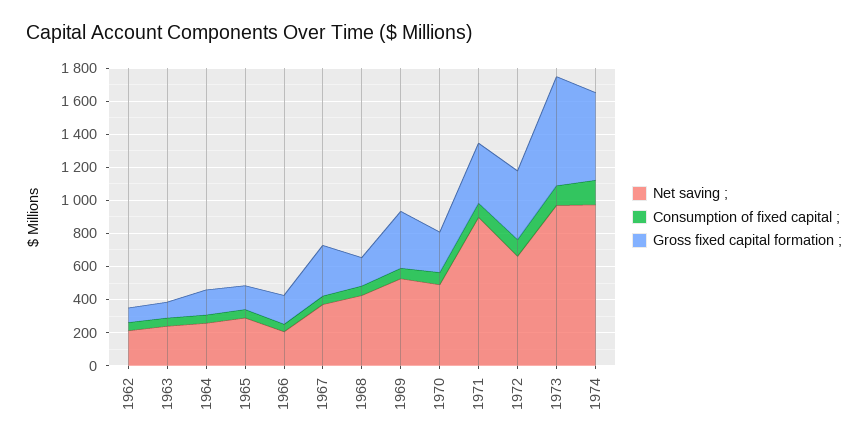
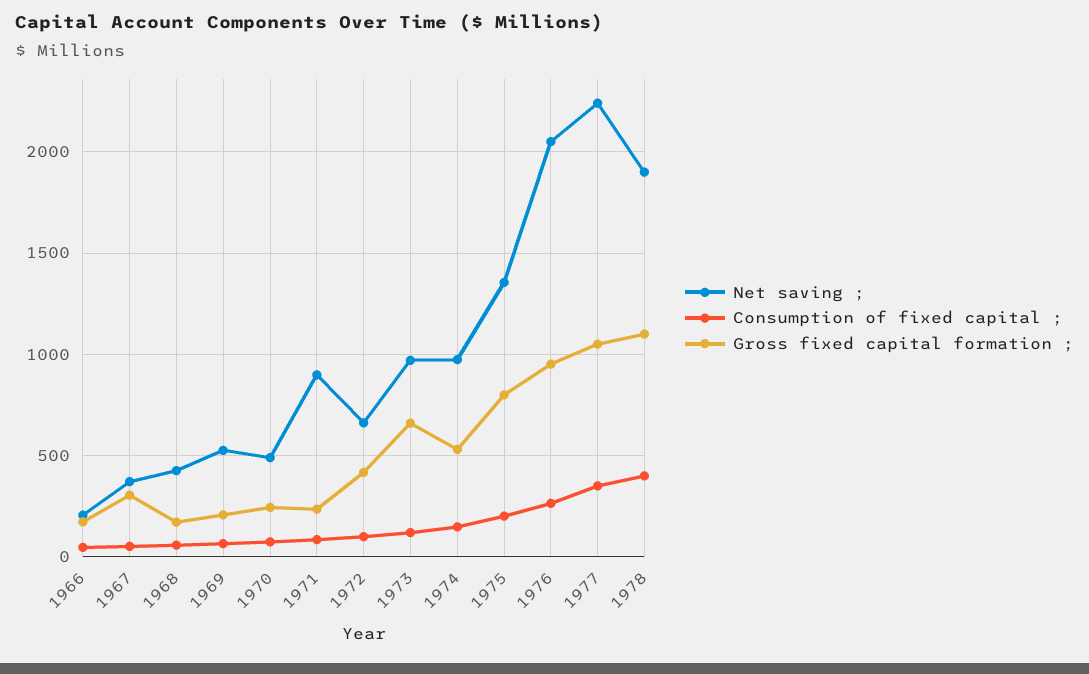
Net saving ;, 1962: 200 -> none
Consumption of fixed capital ;, 1962: 50 -> none
Gross fixed capital formation ;, 1962: 100 -> none
Net saving ;, 1963: 250 -> none
Consumption of fixed capital ;, 1963: 50 -> none
Gross fixed capital formation ;, 1963: 100 -> none
Net saving ;, 1964: 250 -> none
Consumption of fixed capital ;, 1964: 50 -> none
Gross fixed capital formation ;, 1964: 150 -> none
Net saving ;, 1965: 300 -> none
Consumption of fixed capital ;, 1965: 50 -> none
Gross fixed capital formation ;, 1965: 150 -> none
Gross fixed capital formation ;, 1969: 350 -> 200
Gross fixed capital formation ;, 1971: 350 -> 250
Net saving ;, 1975: none -> 1350
Consumption of fixed capital ;, 1975: none -> 200
Gross fixed capital formation ;, 1975: none -> 800
Net saving ;, 1976: none -> 2050
Consumption of fixed capital ;, 1976: none -> 250
Gross fixed capital formation ;, 1976: none -> 950
Net saving ;, 1977: none -> 2250
Consumption of fixed capital ;, 1977: none -> 350
Gross fixed capital formation ;, 1977: none -> 1050
Net saving ;, 1978: none -> 1900
Consumption of fixed capital ;, 1978: none -> 400
Gross fixed capital formation ;, 1978: none -> 1100

